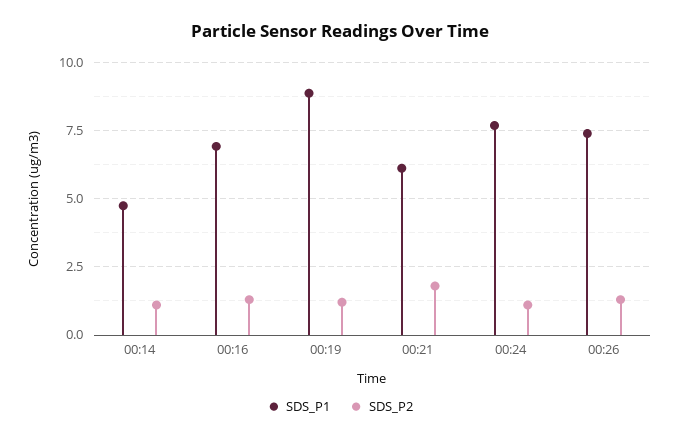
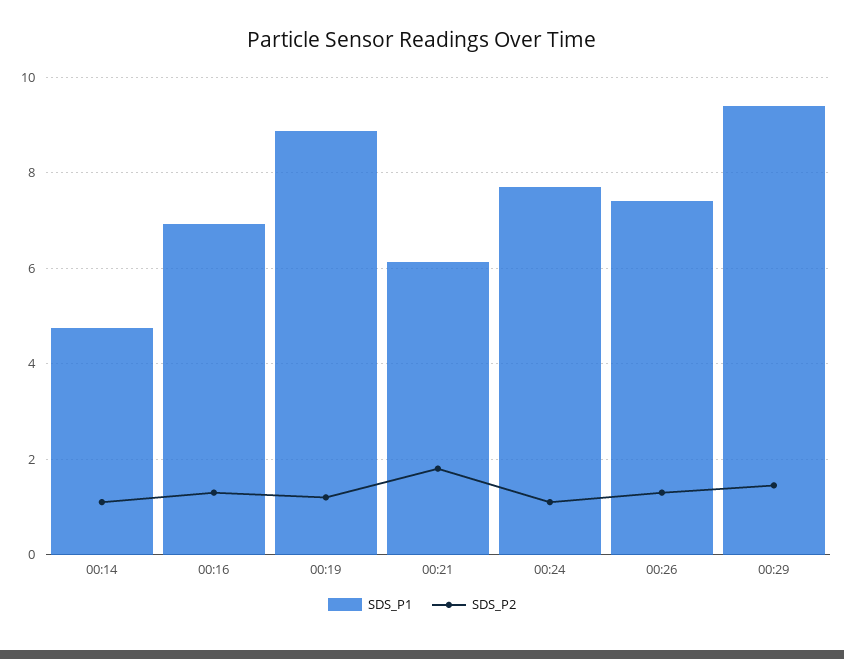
SDS_P1, 00:29: none -> 9.4
SDS_P2, 00:29: none -> 1.4

